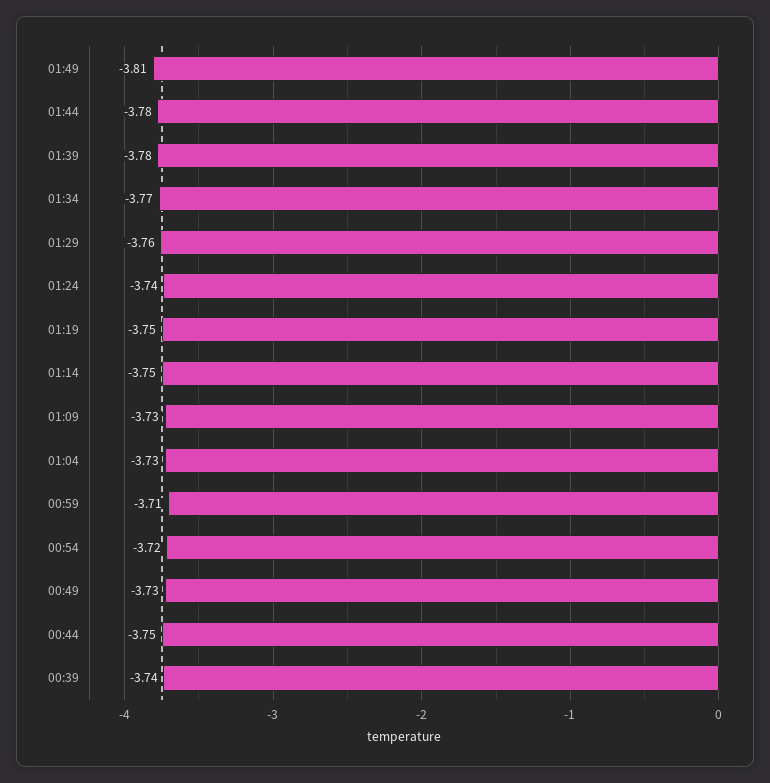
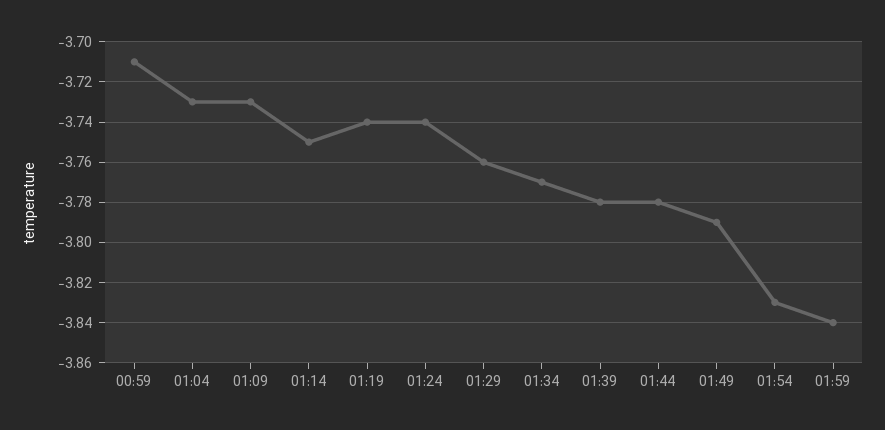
01:49: -3.81 -> -3.79
01:19: -3.75 -> -3.74
00:54: -3.72 -> none
00:49: -3.73 -> none
00:44: -3.75 -> none
00:39: -3.74 -> none
01:54: none -> -3.83
01:59: none -> -3.84

